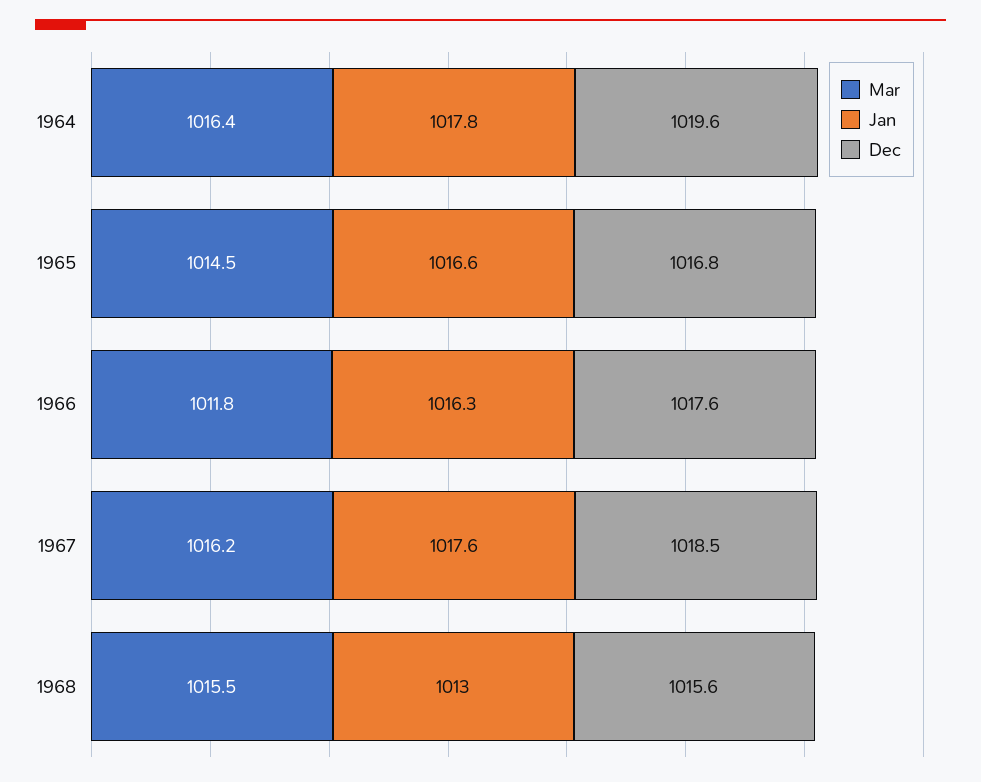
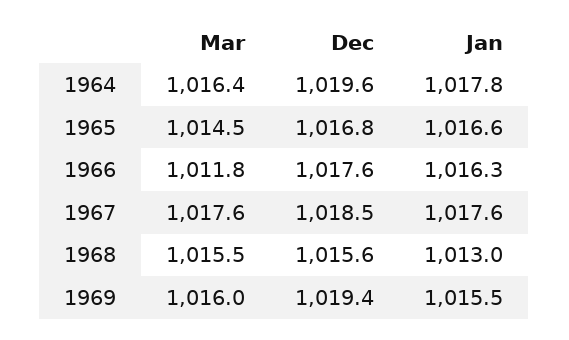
Mar, 1967: 1016.2 -> 1017.6
Mar, 1969: none -> 1016
Dec, 1969: none -> 1019.4
Jan, 1969: none -> 1015.5

